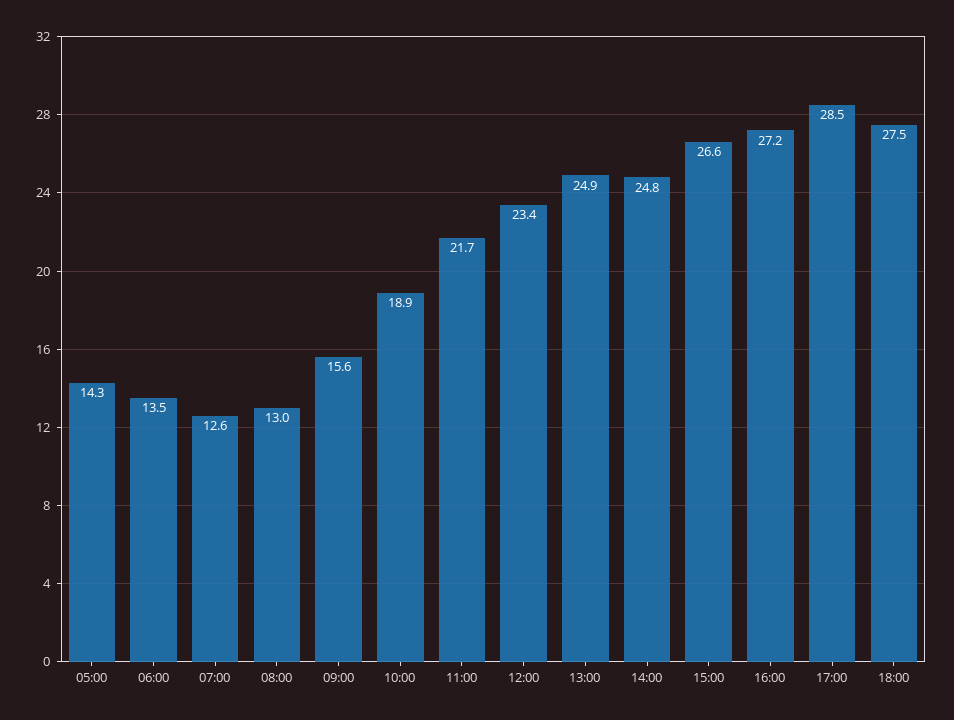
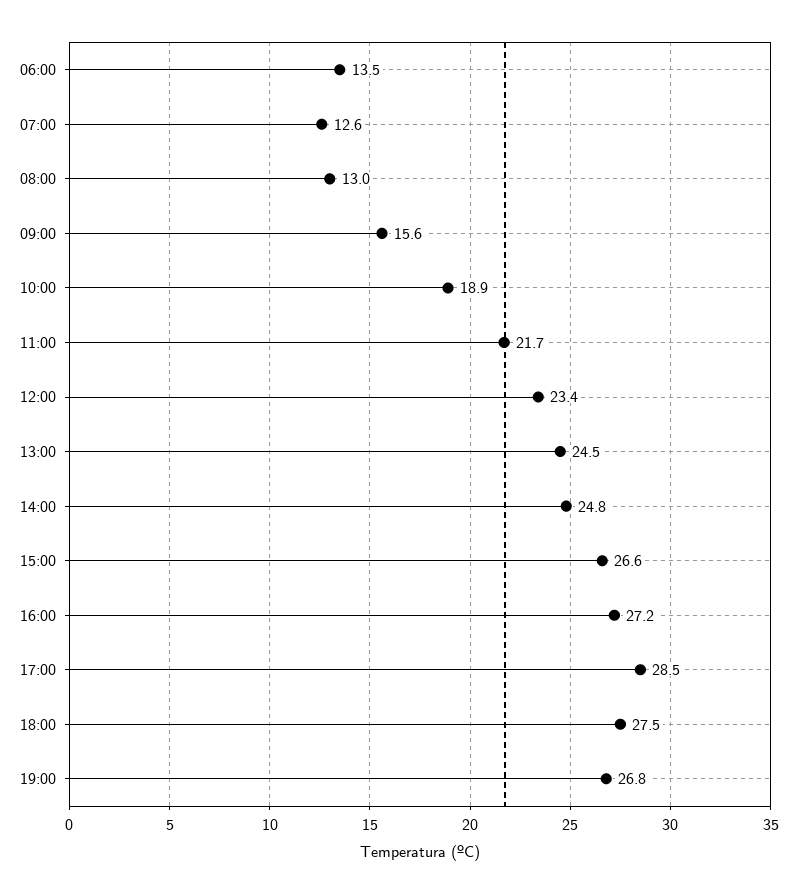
05:00: 14.3 -> none
13:00: 24.9 -> 24.5
19:00: none -> 26.8

